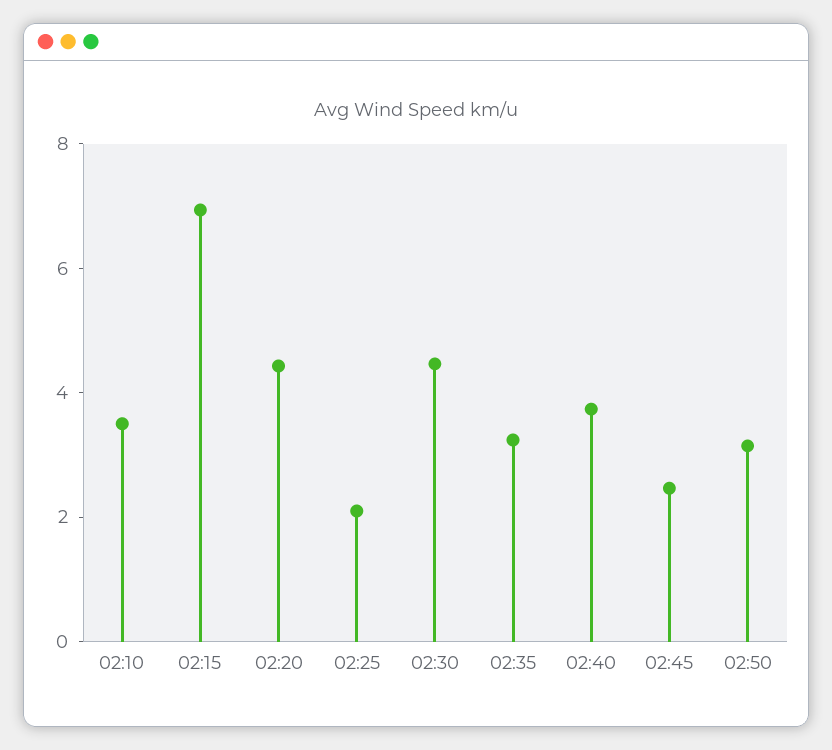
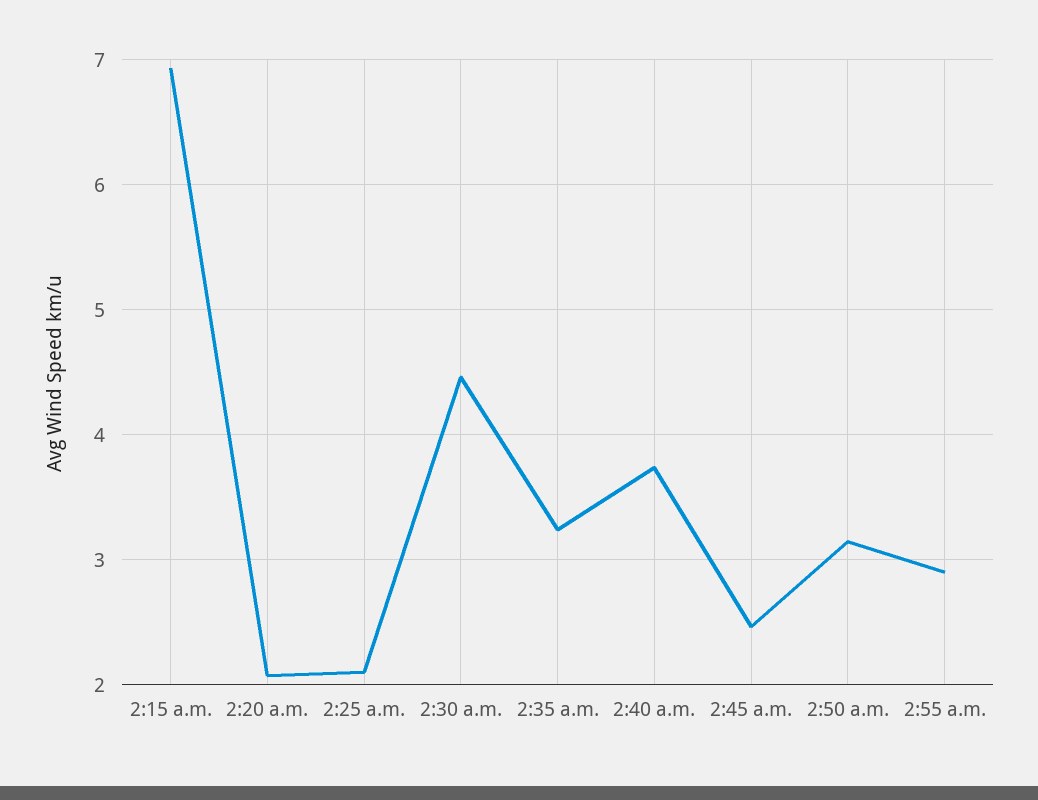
02:10: 3.5 -> none
02:20: 4.5 -> 2.1
2:55 a.m.: none -> 2.9

